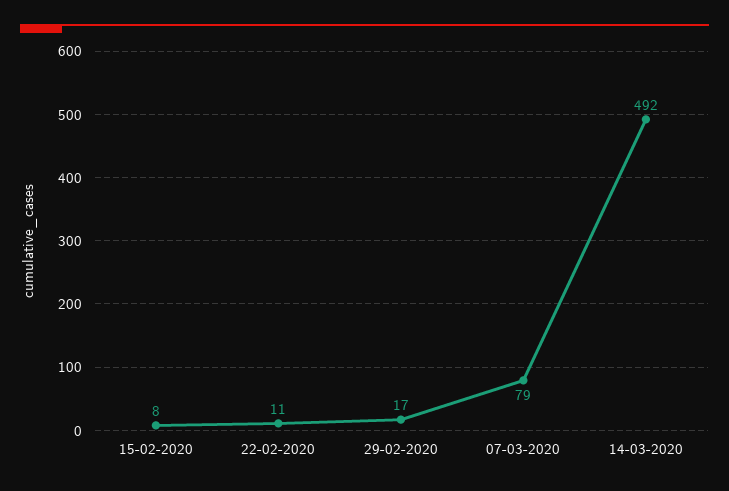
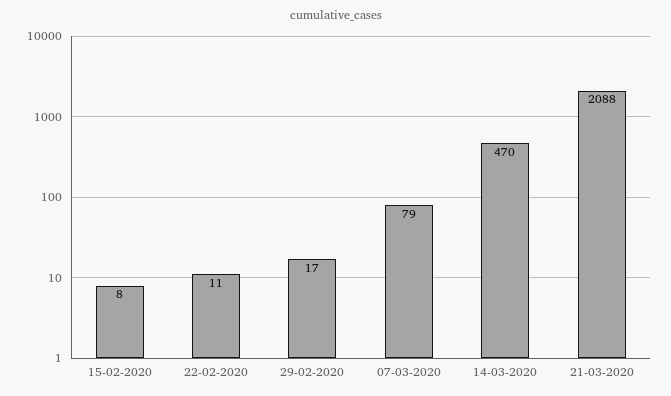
14-03-2020: 492 -> 470
21-03-2020: none -> 2088

